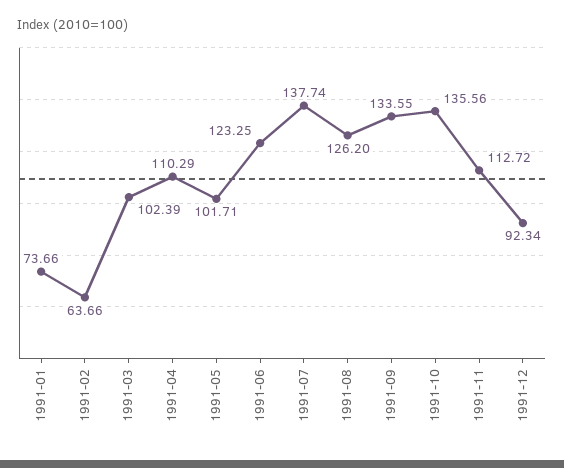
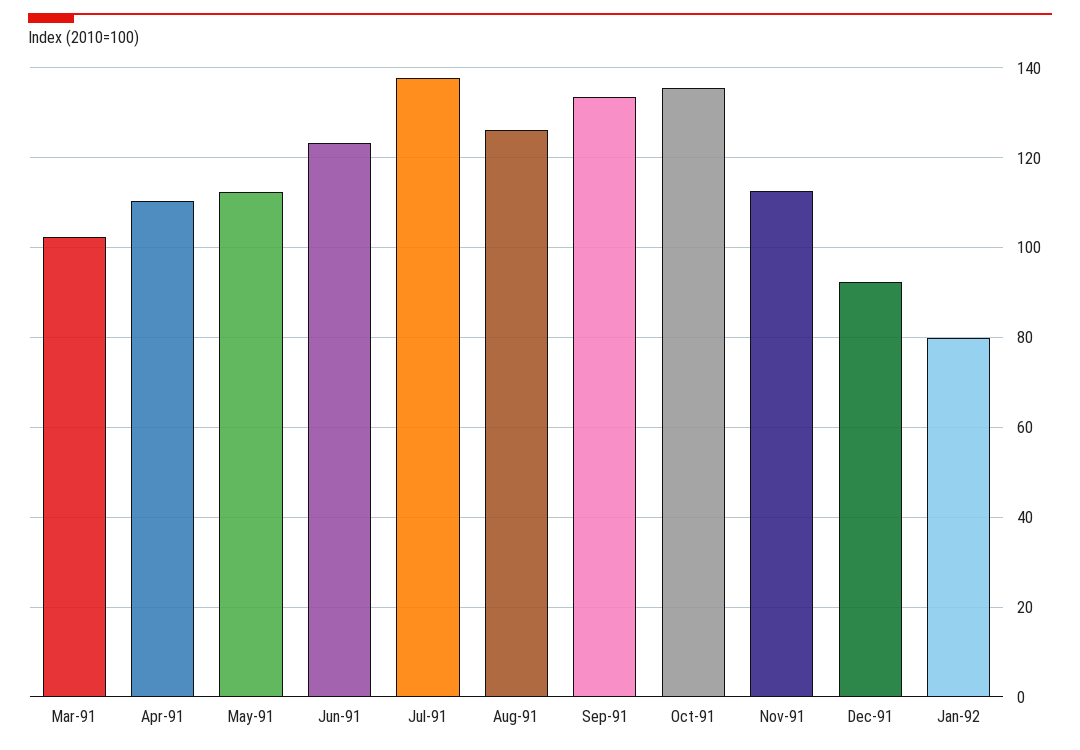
1991-01: 73.66 -> none
1991-02: 63.66 -> none
1991-05: 101.71 -> 112
Jan-92: none -> 80

